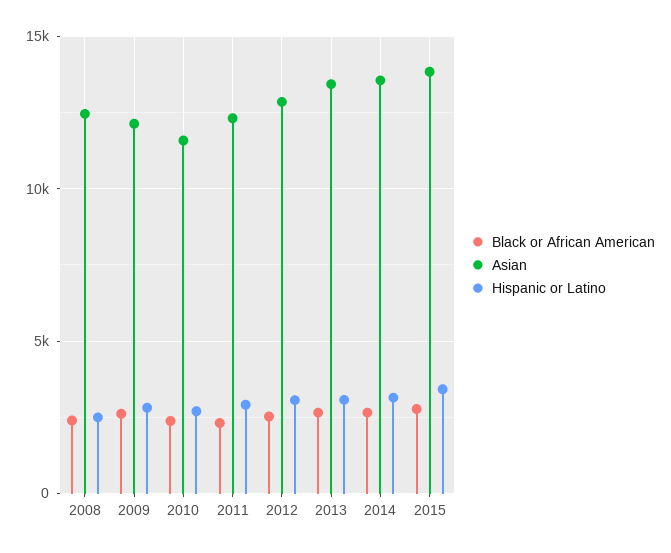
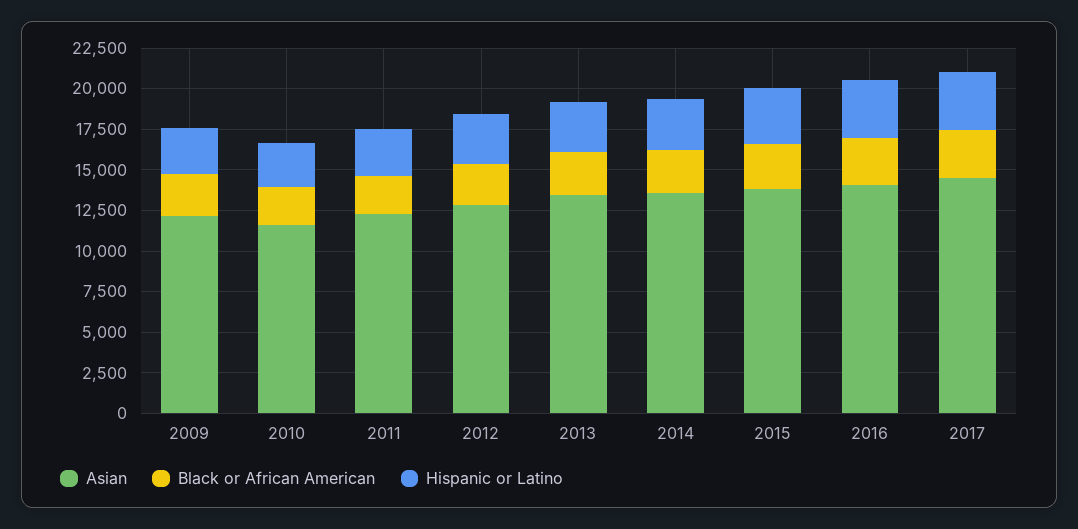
Black or African American, 2008: 2500 -> none
Asian, 2008: 12500 -> none
Hispanic or Latino, 2008: 2500 -> none
Asian, 2016: none -> 14000
Black or African American, 2016: none -> 3000
Hispanic or Latino, 2016: none -> 3500
Asian, 2017: none -> 14500
Black or African American, 2017: none -> 3000
Hispanic or Latino, 2017: none -> 3500

